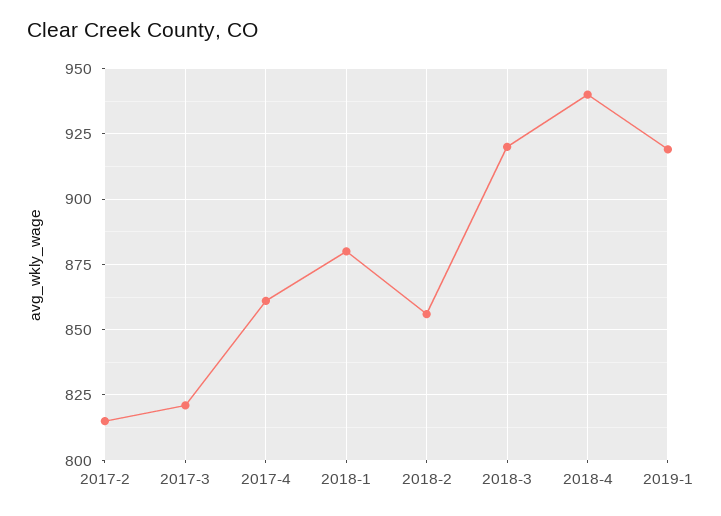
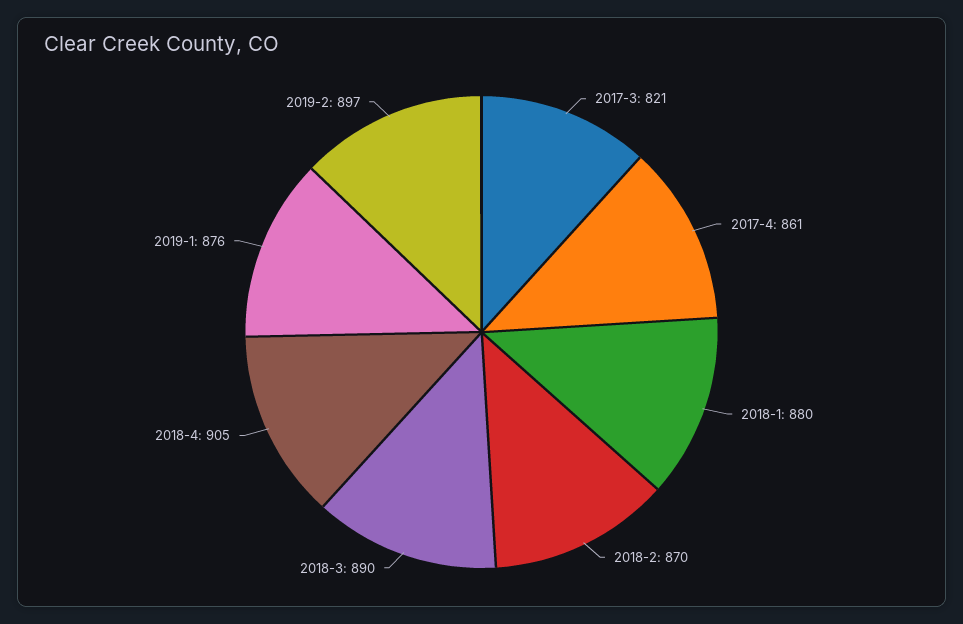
2017-2: 815 -> none
2018-2: 855 -> 870
2018-3: 920 -> 890
2018-4: 940 -> 905
2019-1: 920 -> 876
2019-2: none -> 897

